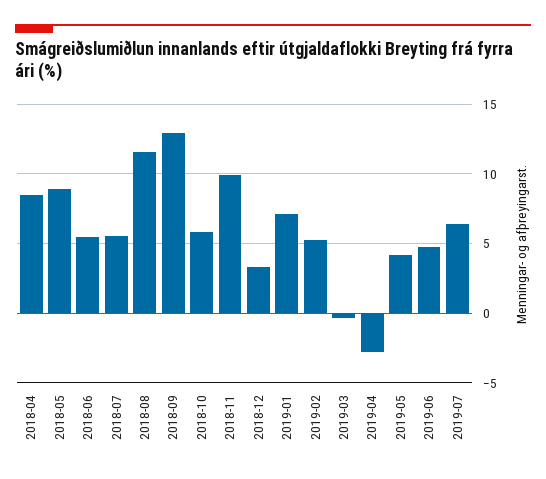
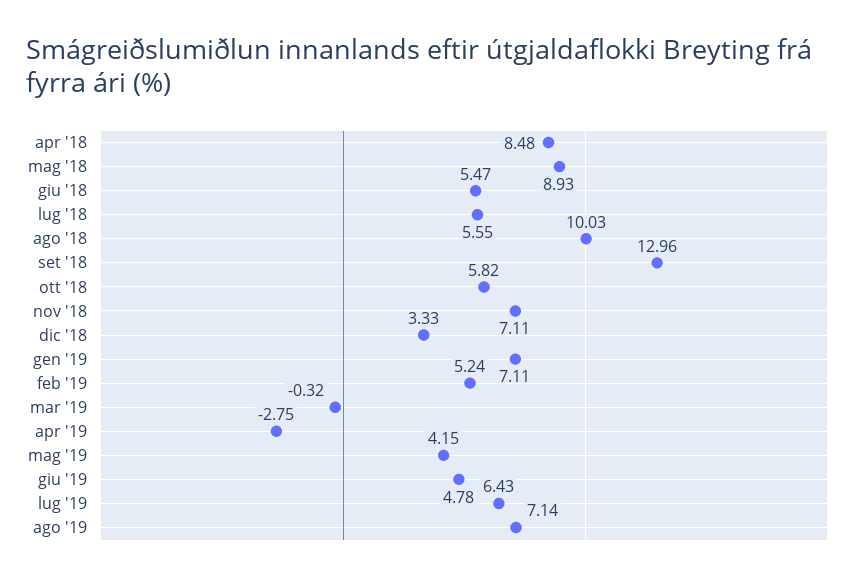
2018-08: 11.5 -> 10.03
2018-11: 10 -> 7.11
ago '19: none -> 7.14

